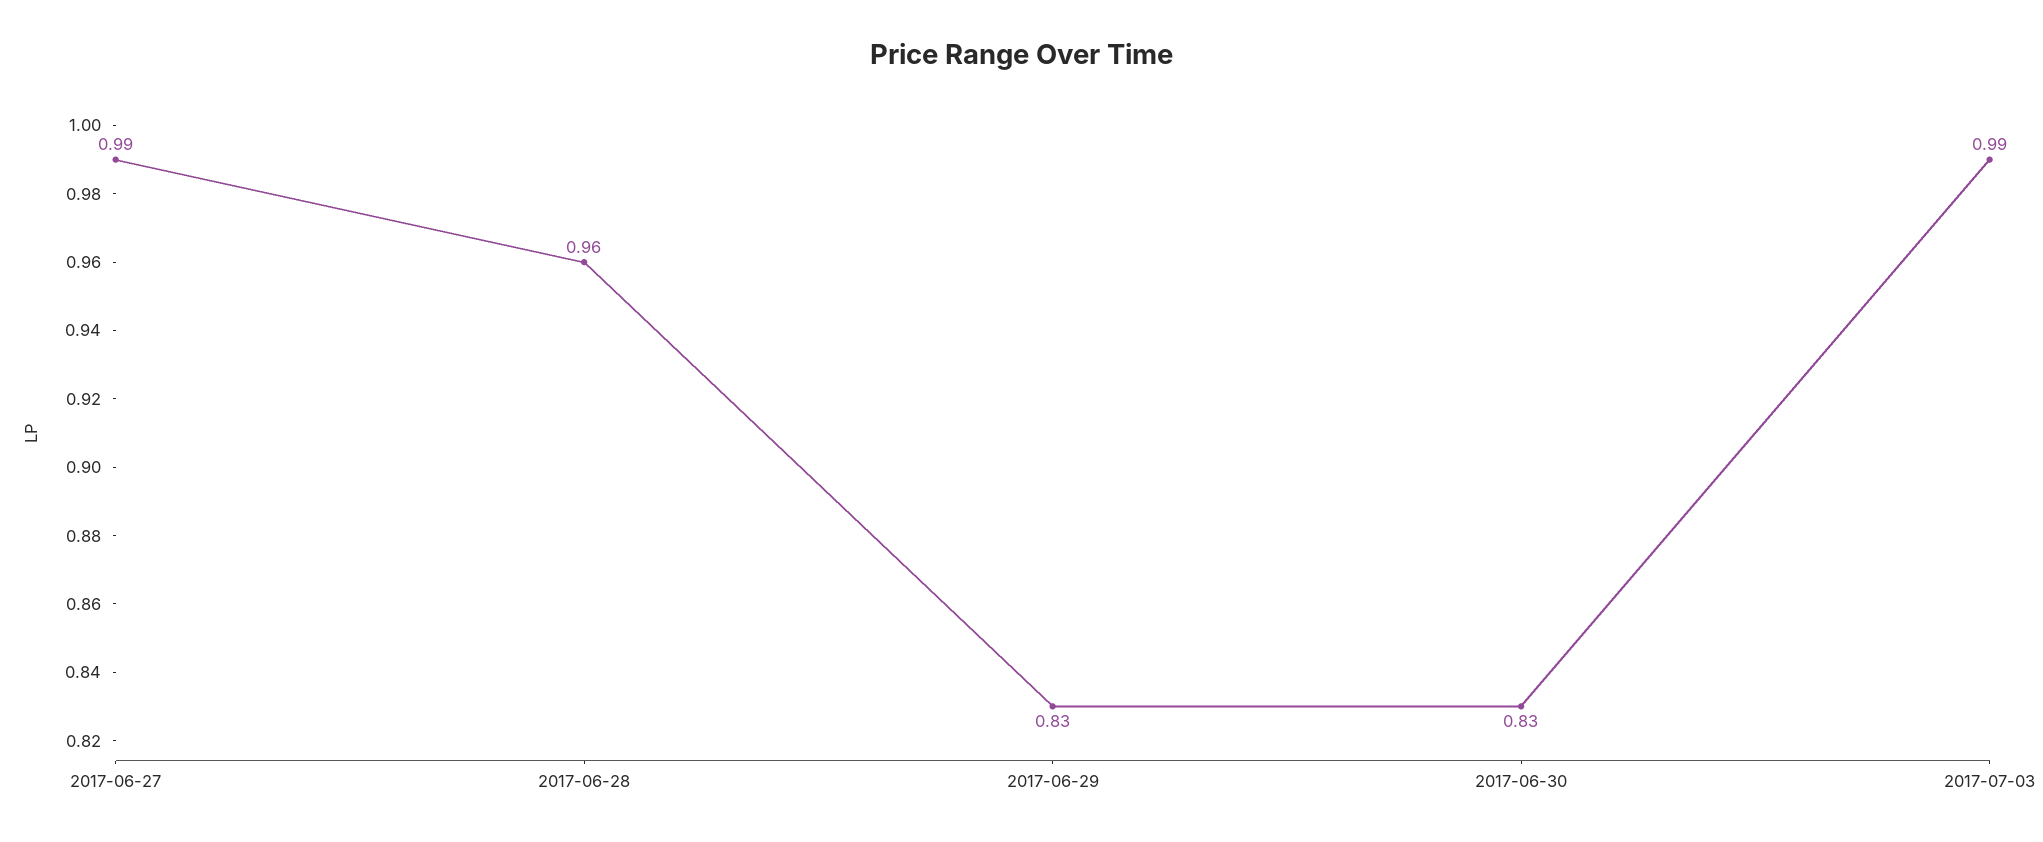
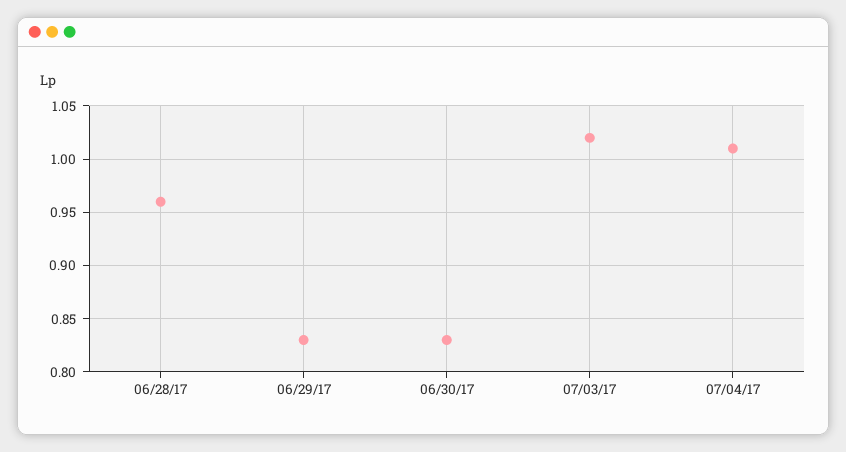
2017-06-27: 0.99 -> none
2017-07-03: 0.99 -> 1.02
07/04/17: none -> 1.01

